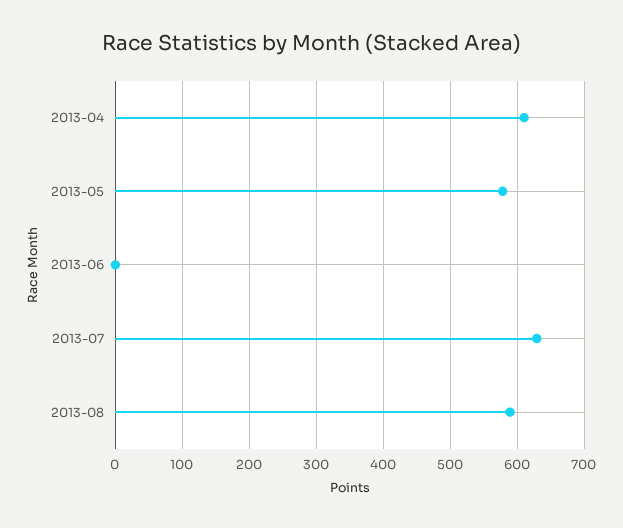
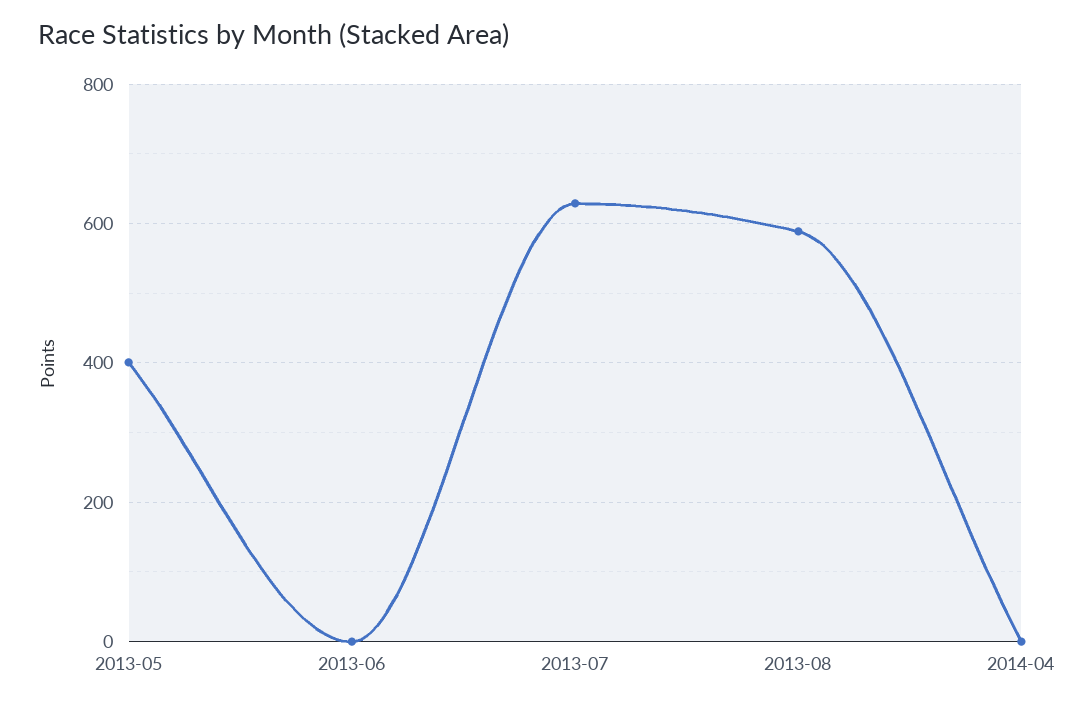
2013-04: 610 -> none
2013-05: 580 -> 400
2014-04: none -> 0

